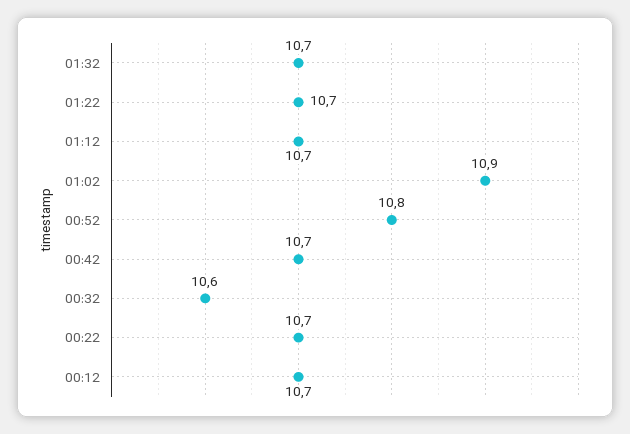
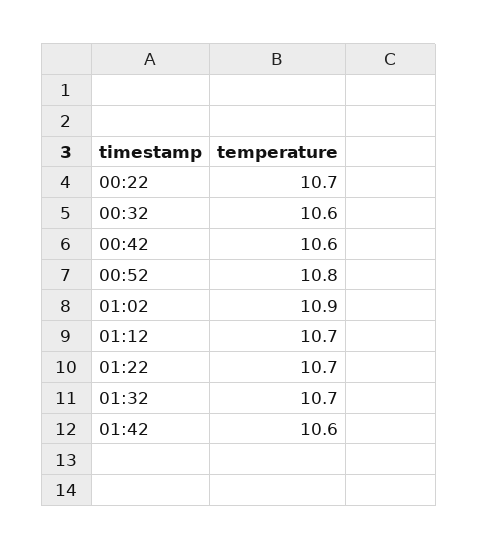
00:42: 10.7 -> 10.6
00:12: 10.7 -> none
01:42: none -> 10.6

